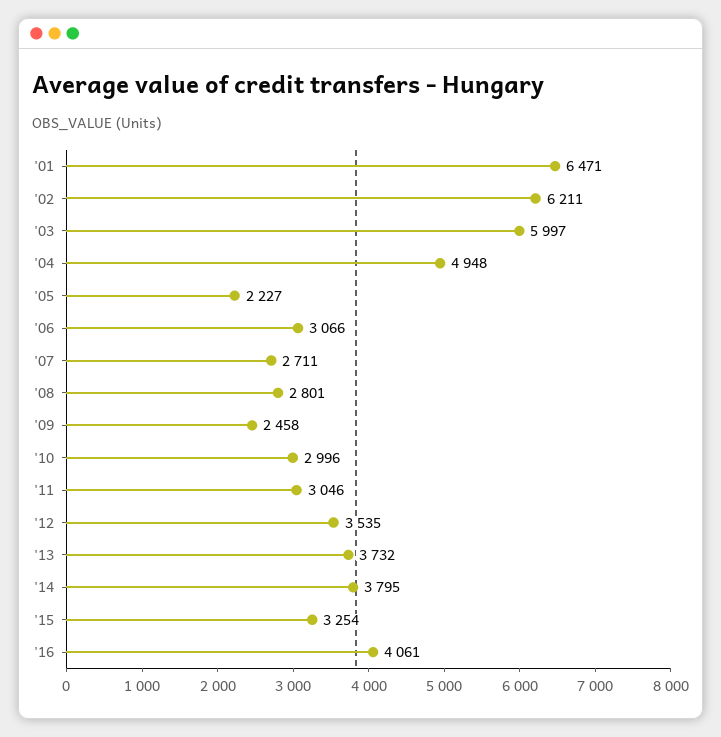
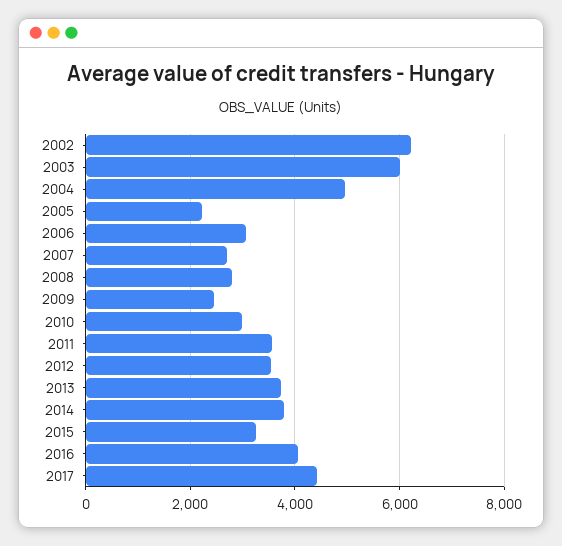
'01: 6471 -> none
'11: 3046 -> 3600
2017: none -> 4400

